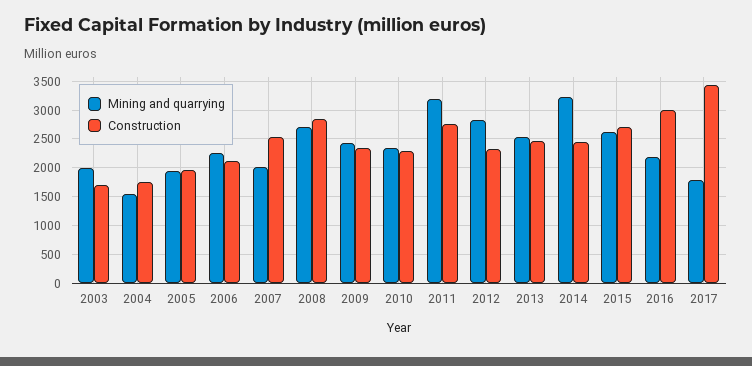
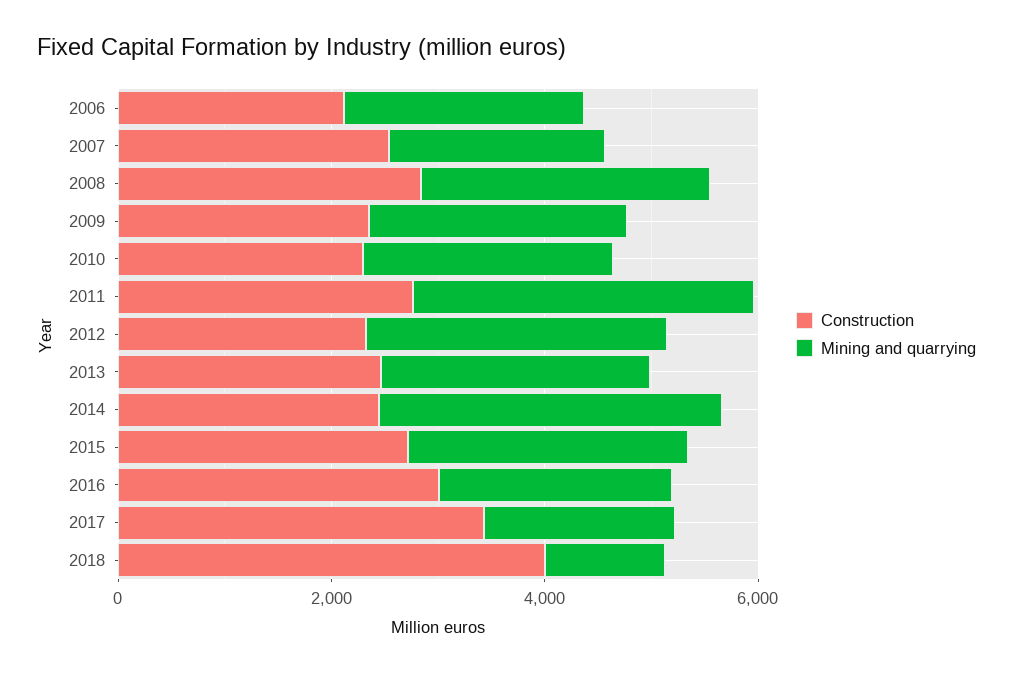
Mining and quarrying, 2003: 2000 -> none
Construction, 2003: 1750 -> none
Mining and quarrying, 2004: 1500 -> none
Construction, 2004: 1750 -> none
Mining and quarrying, 2005: 2000 -> none
Construction, 2005: 2000 -> none
Construction, 2018: none -> 4000
Mining and quarrying, 2018: none -> 1000

